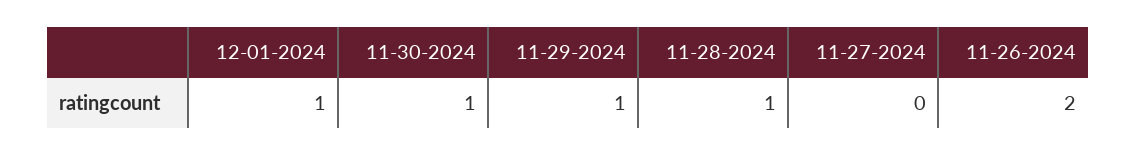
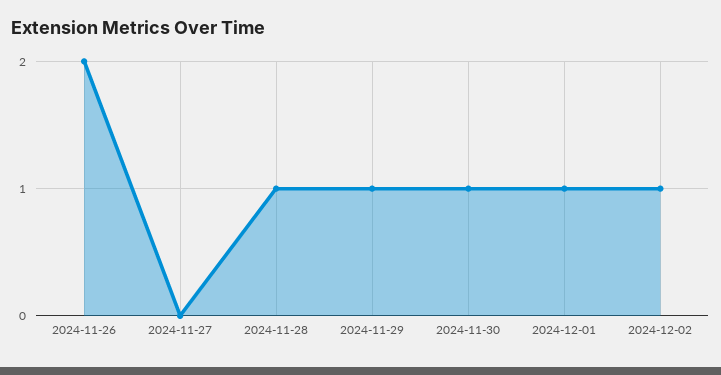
2024-12-02: none -> 1

